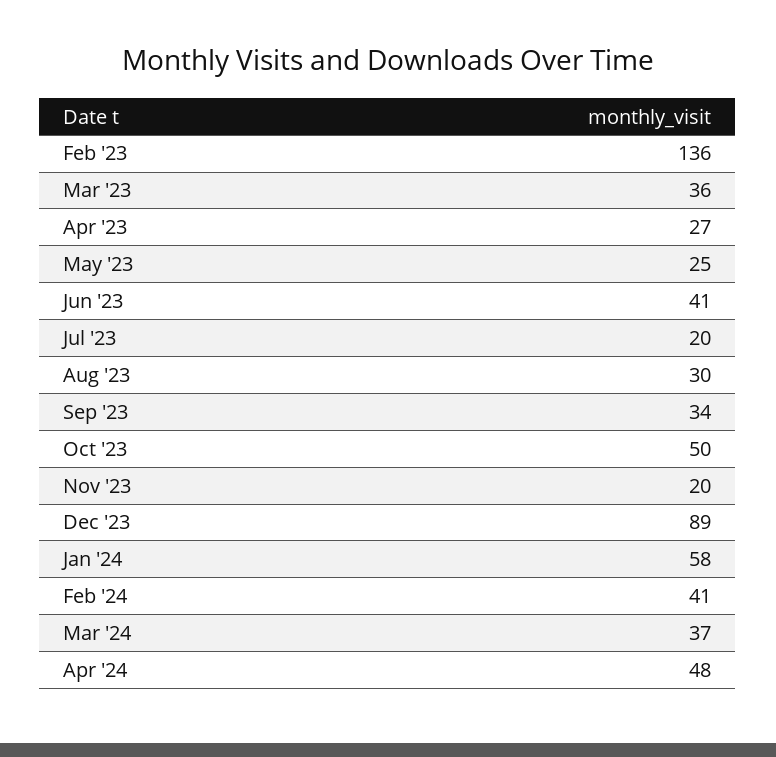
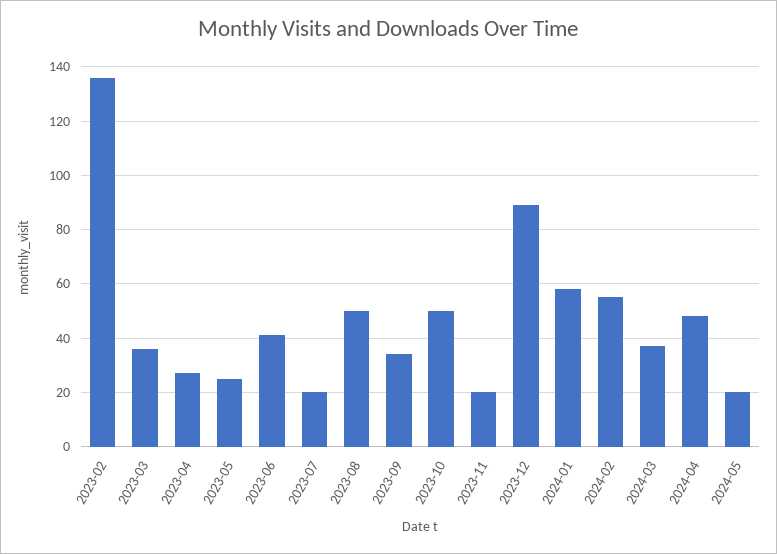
Aug '23: 30 -> 50
Feb '24: 41 -> 55
2024-05: none -> 20

